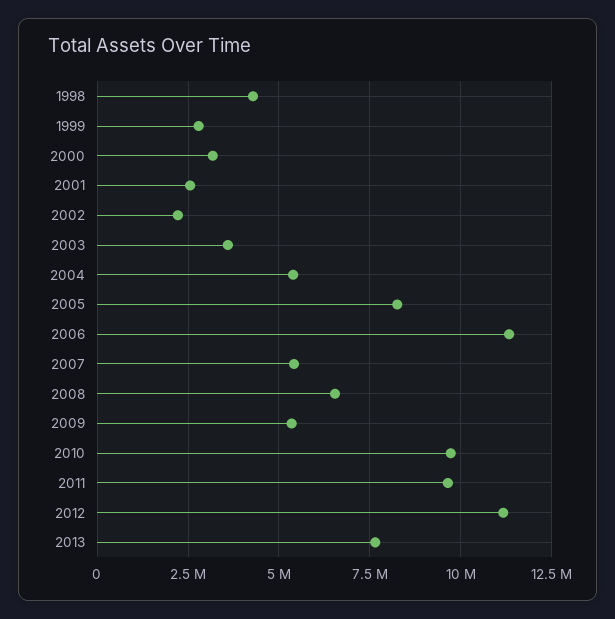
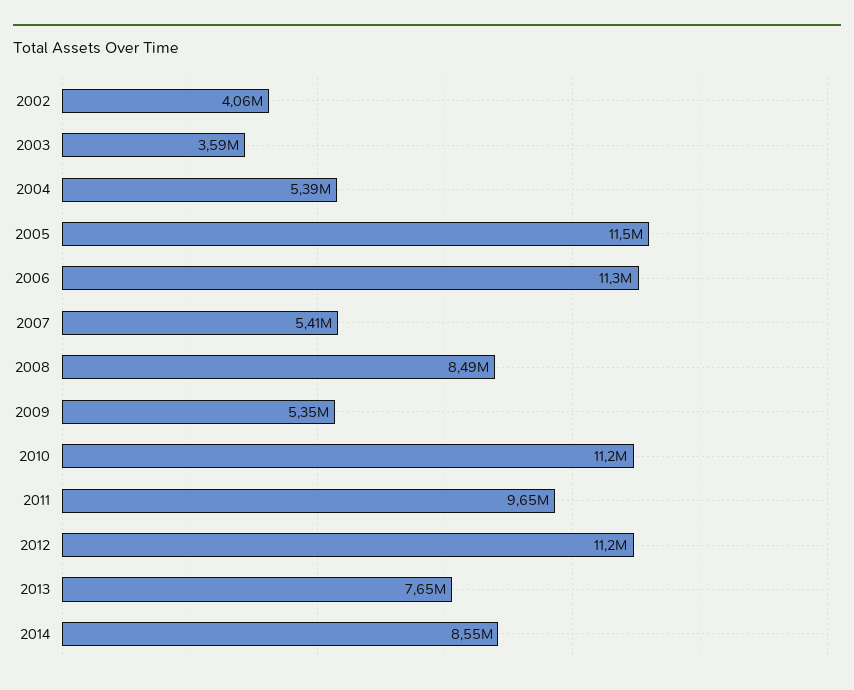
1998: 4250000 -> none
1999: 2750000 -> none
2000: 3250000 -> none
2001: 2500000 -> none
2002: 2250000 -> 4060000
2005: 8250000 -> 11500000
2008: 6500000 -> 8490000
2010: 9750000 -> 11200000
2014: none -> 8550000

